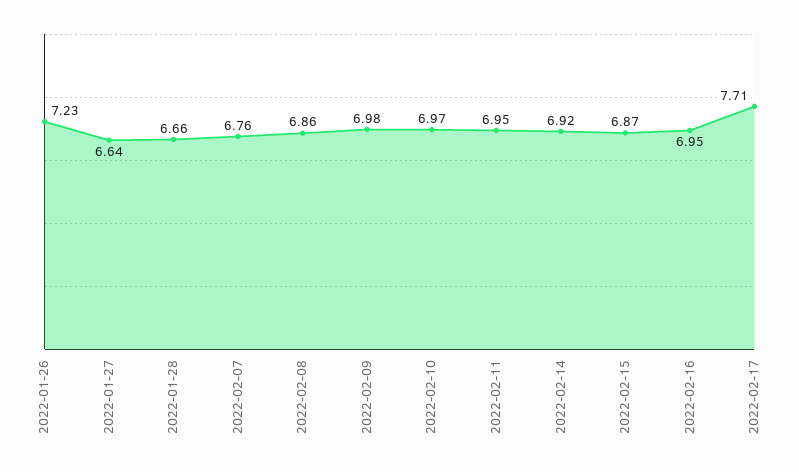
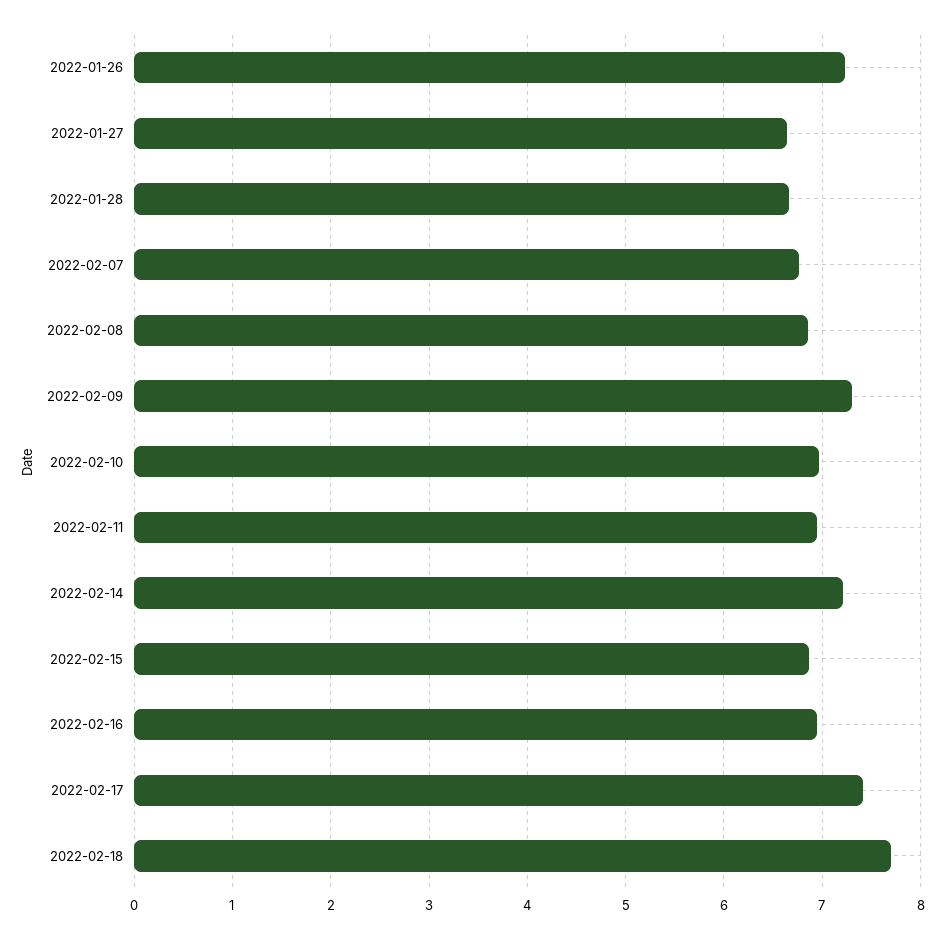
2022-02-09: 6.98 -> 7.3
2022-02-14: 6.92 -> 7.2
2022-02-17: 7.71 -> 7.4
2022-02-18: none -> 7.7

